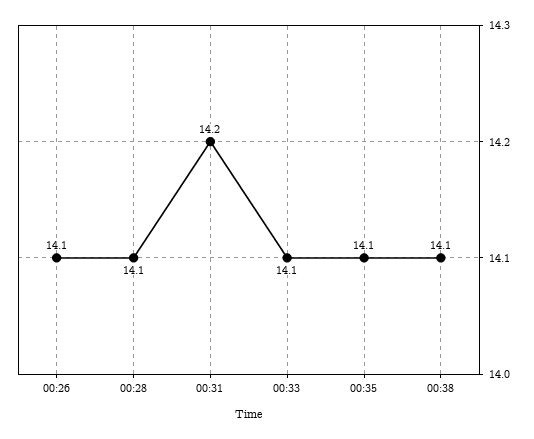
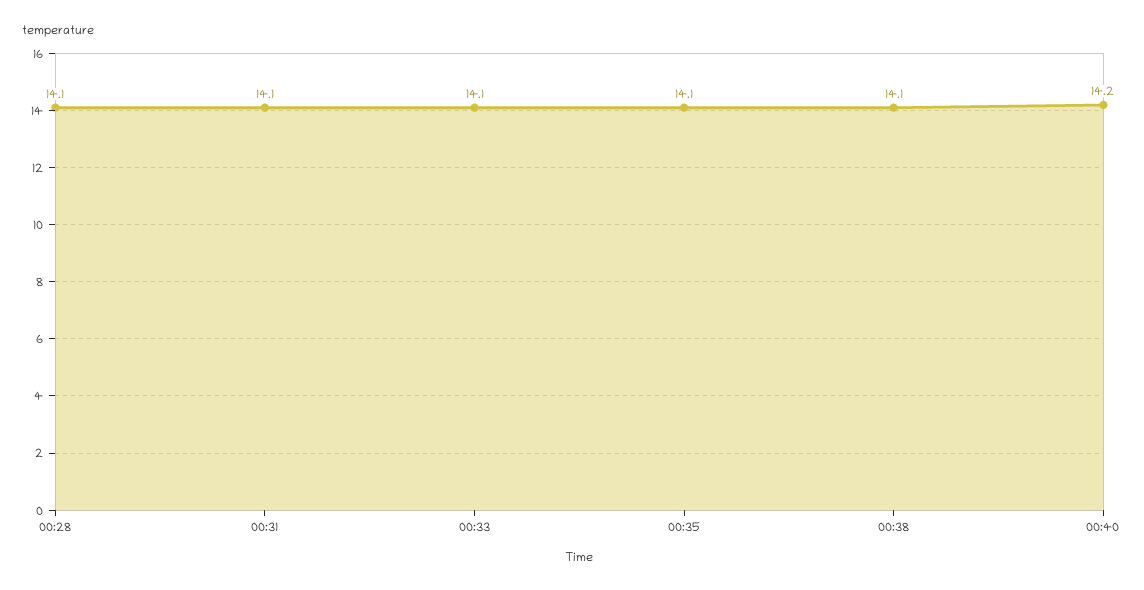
00:26: 14.1 -> none
00:31: 14.2 -> 14.1
00:40: none -> 14.2

